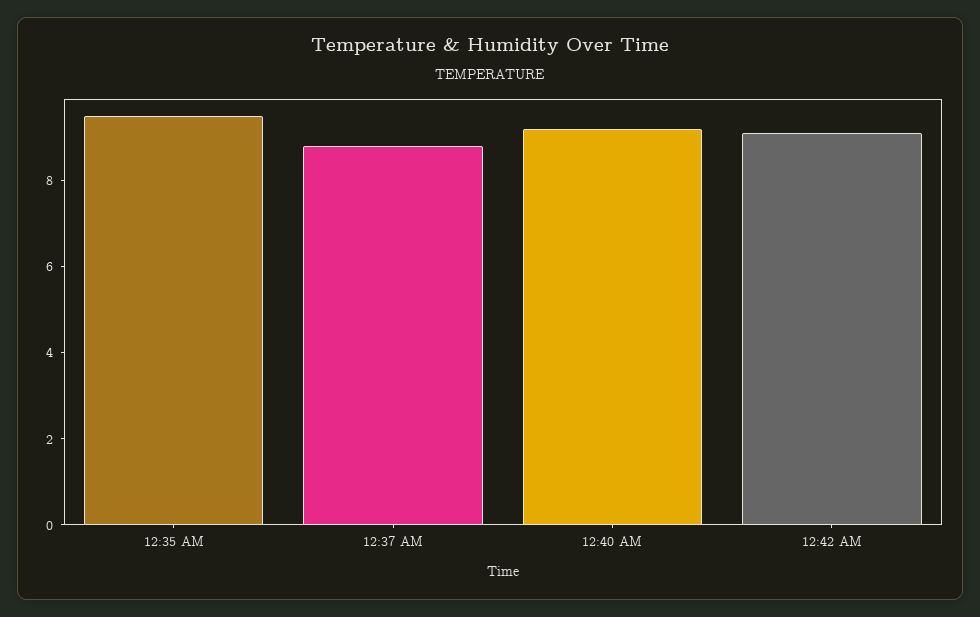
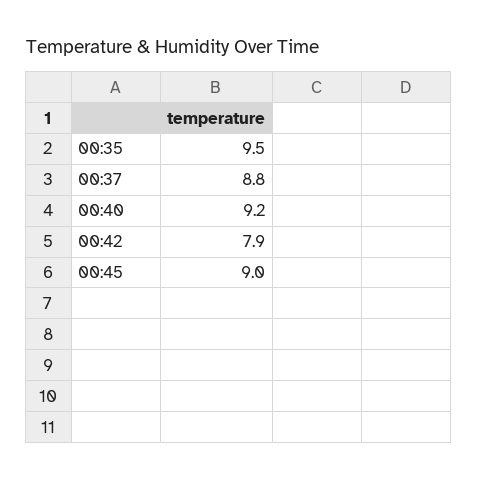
12:42 AM: 9 -> 7.9
00:45: none -> 9

